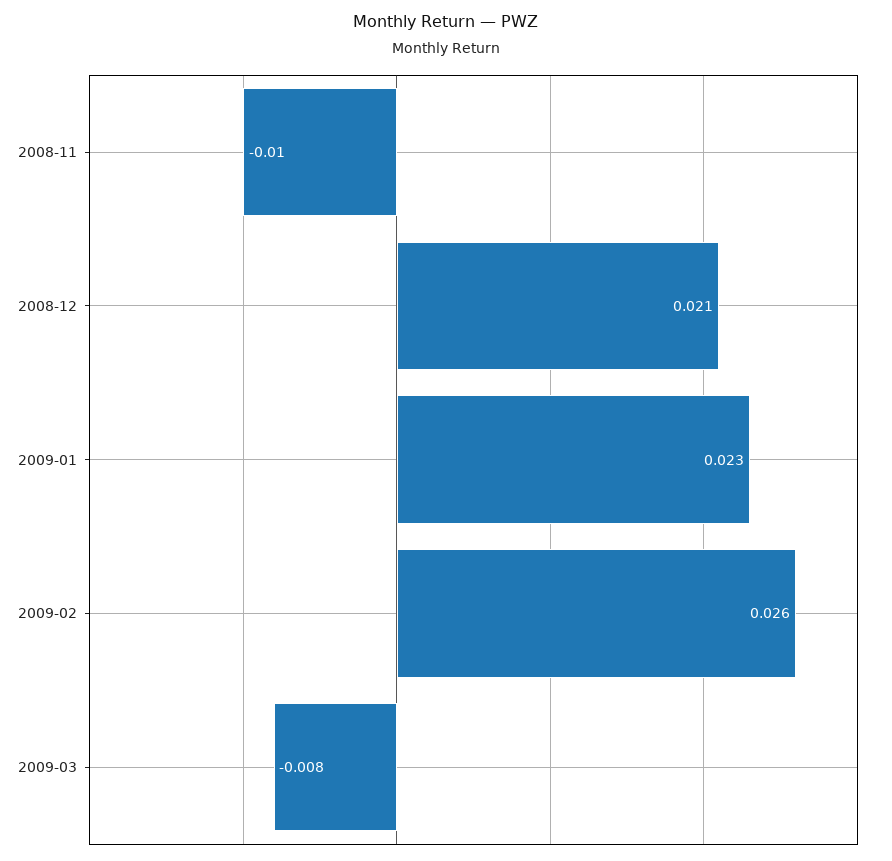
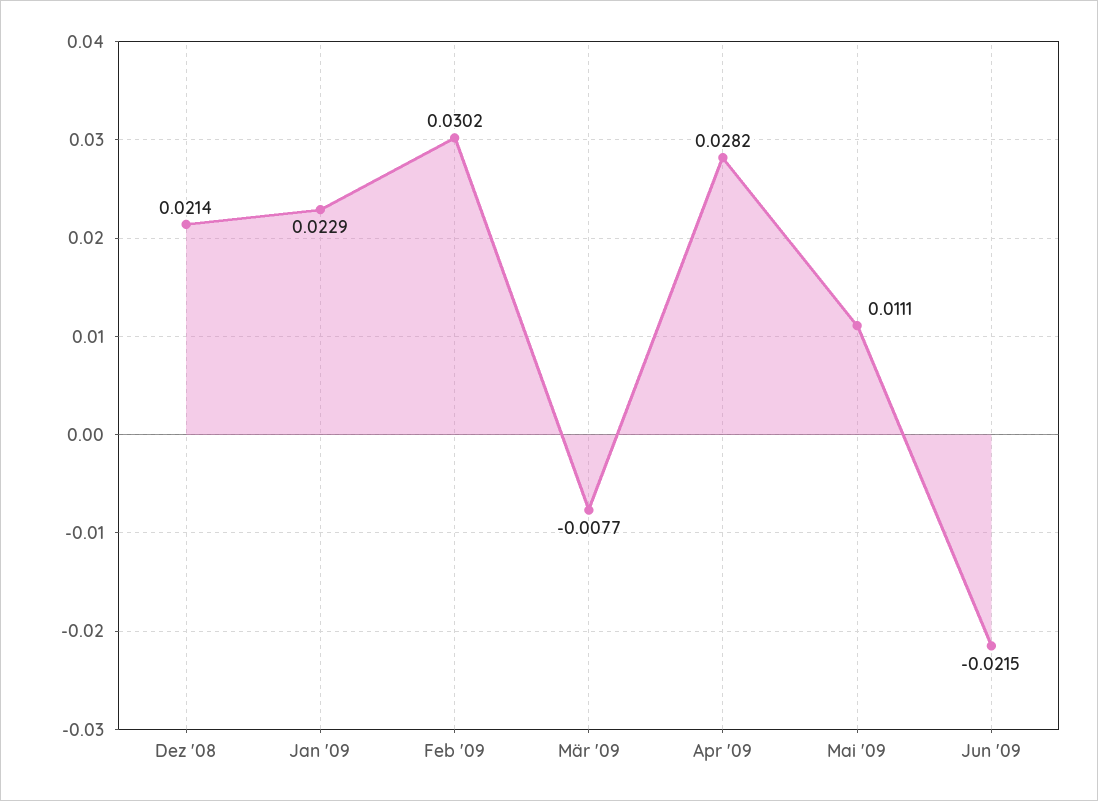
2008-11: -0.01 -> none
2009-02: 0.026 -> 0.0302
Apr '09: none -> 0.0282
Mai '09: none -> 0.0111
Jun '09: none -> -0.0215

